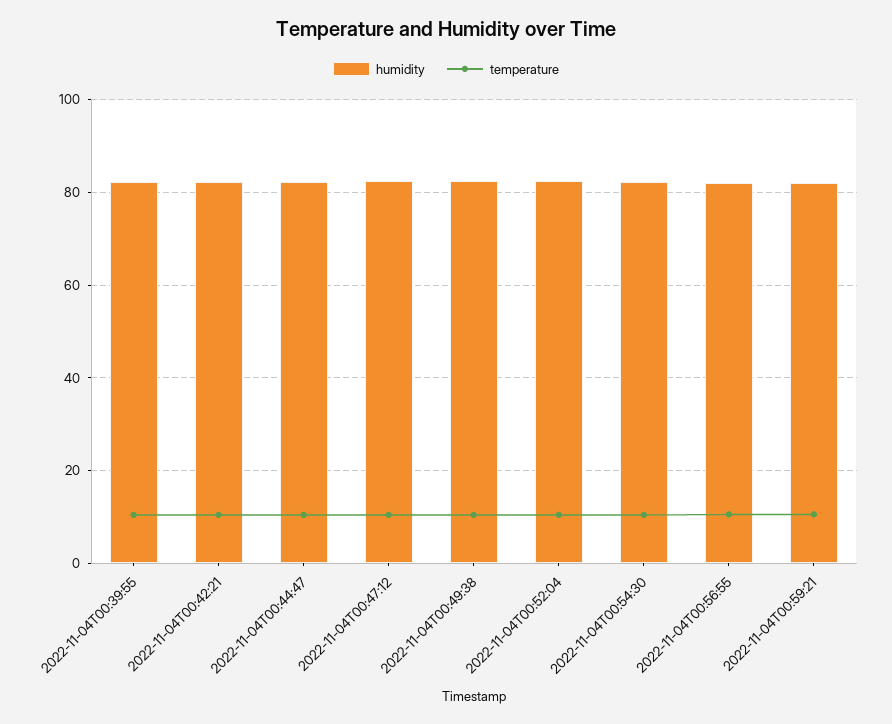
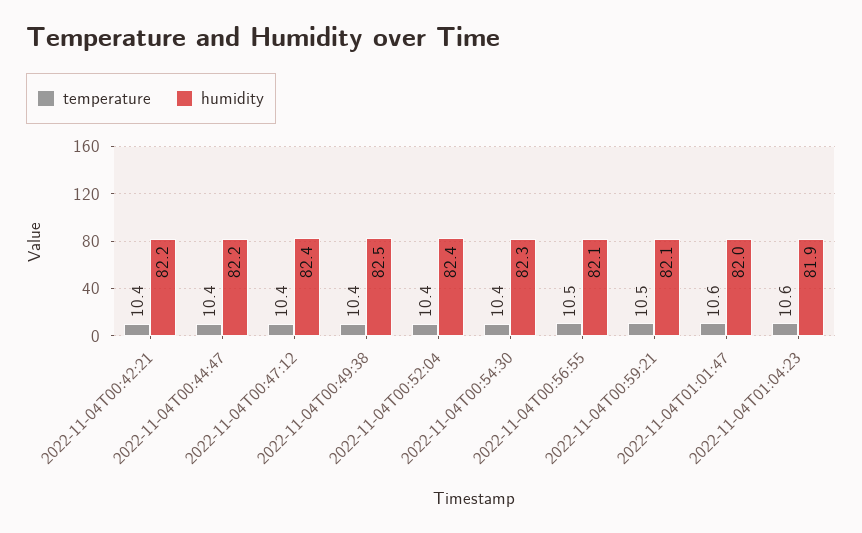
humidity, 2022-11-04T00:39:55: 82 -> none
temperature, 2022-11-04T00:39:55: 10 -> none
temperature, 2022-11-04T01:01:47: none -> 10.6
humidity, 2022-11-04T01:01:47: none -> 82
temperature, 2022-11-04T01:04:23: none -> 10.6
humidity, 2022-11-04T01:04:23: none -> 81.9

